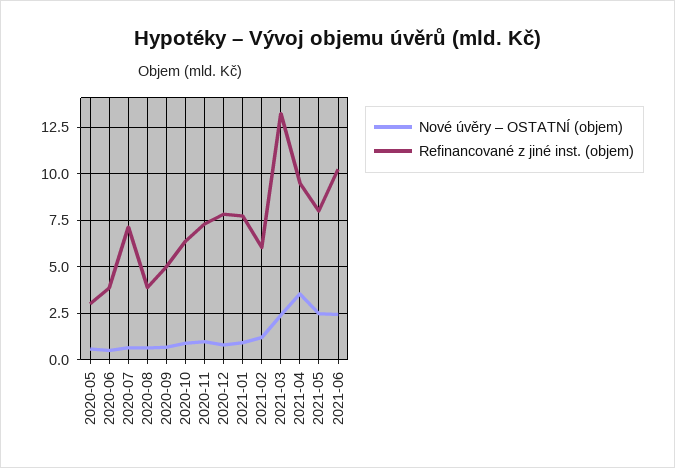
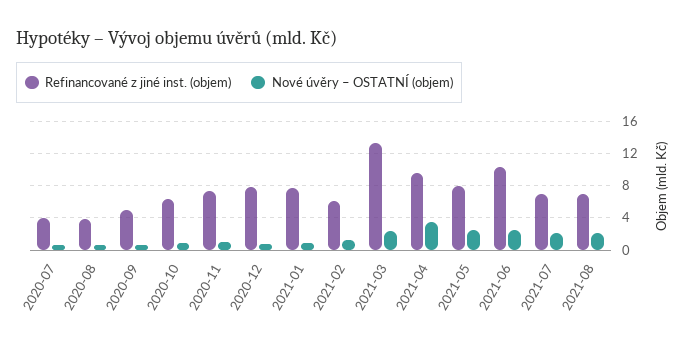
Nové úvěry – OSTATNÍ (objem), 2020-05: 0.5 -> none
Refinancované z jiné inst. (objem), 2020-05: 3 -> none
Nové úvěry – OSTATNÍ (objem), 2020-06: 0.5 -> none
Refinancované z jiné inst. (objem), 2020-06: 4 -> none
Refinancované z jiné inst. (objem), 2020-07: 7 -> 4
Refinancované z jiné inst. (objem), 2021-07: none -> 7
Nové úvěry – OSTATNÍ (objem), 2021-07: none -> 2
Refinancované z jiné inst. (objem), 2021-08: none -> 7
Nové úvěry – OSTATNÍ (objem), 2021-08: none -> 2

